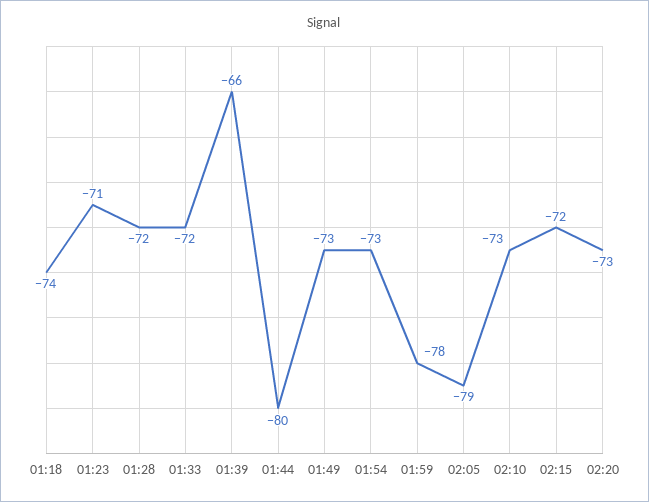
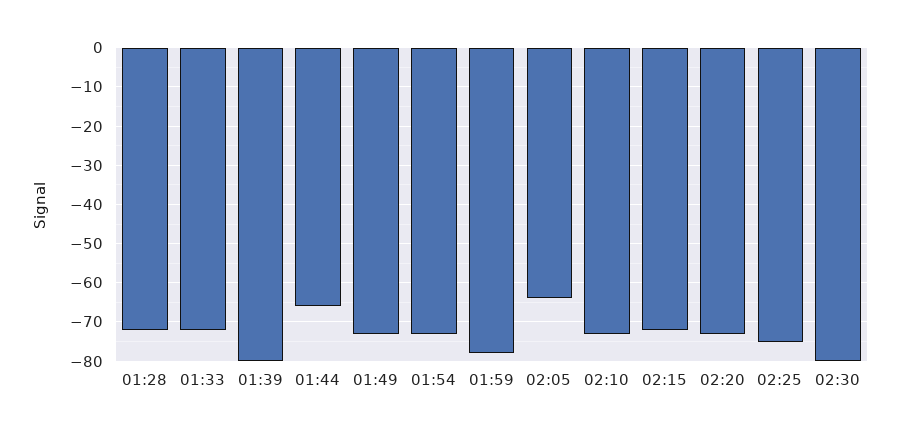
01:18: -74 -> none
01:23: -71 -> none
01:39: -66 -> -80
01:44: -80 -> -65
02:05: -79 -> -65
02:25: none -> -75
02:30: none -> -80

